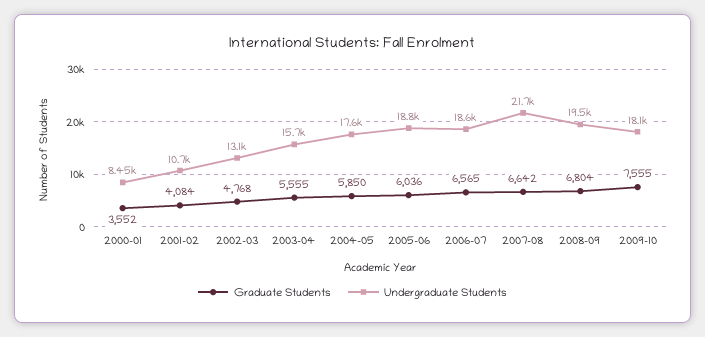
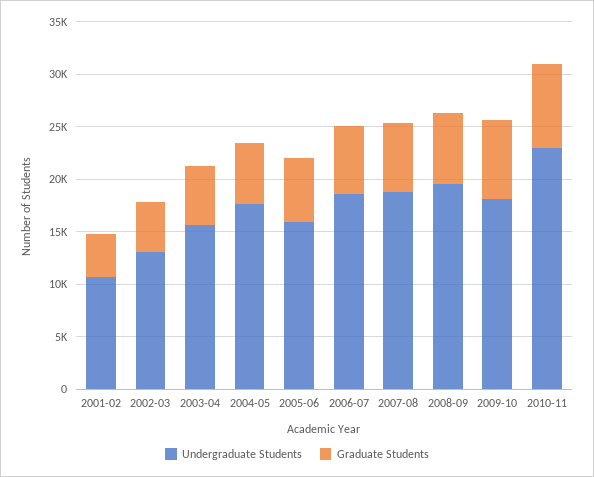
Graduate Students, 2000-01: 3552 -> none
Undergraduate Students, 2000-01: 8450 -> none
Undergraduate Students, 2005-06: 18800 -> 16000
Undergraduate Students, 2007-08: 21700 -> 19000
Undergraduate Students, 2010-11: none -> 23000
Graduate Students, 2010-11: none -> 8000

